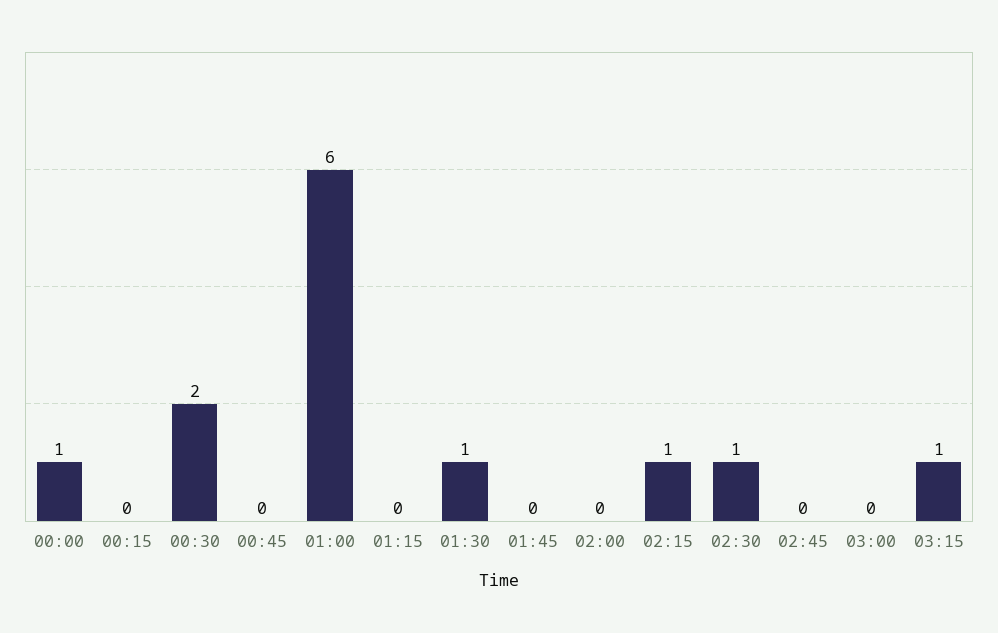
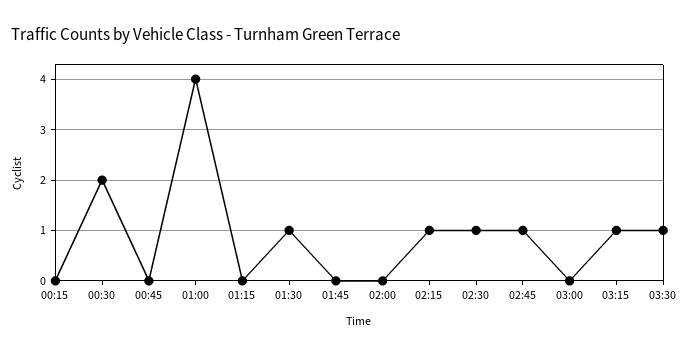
00:00: 1 -> none
01:00: 6 -> 4
02:45: 0 -> 1
03:30: none -> 1

